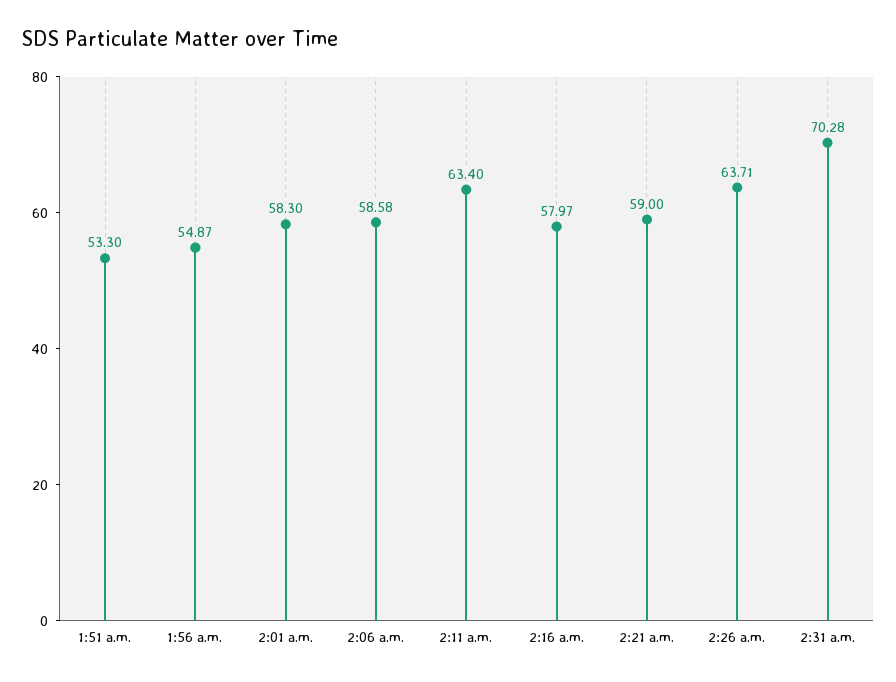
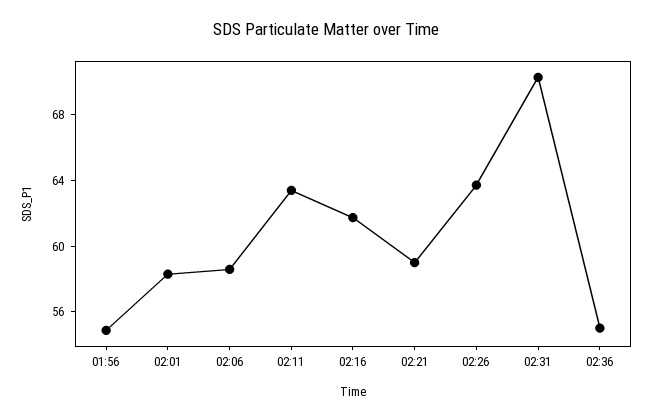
1:51 a.m.: 53.3 -> none
2:16 a.m.: 57.97 -> 62
02:36: none -> 55

